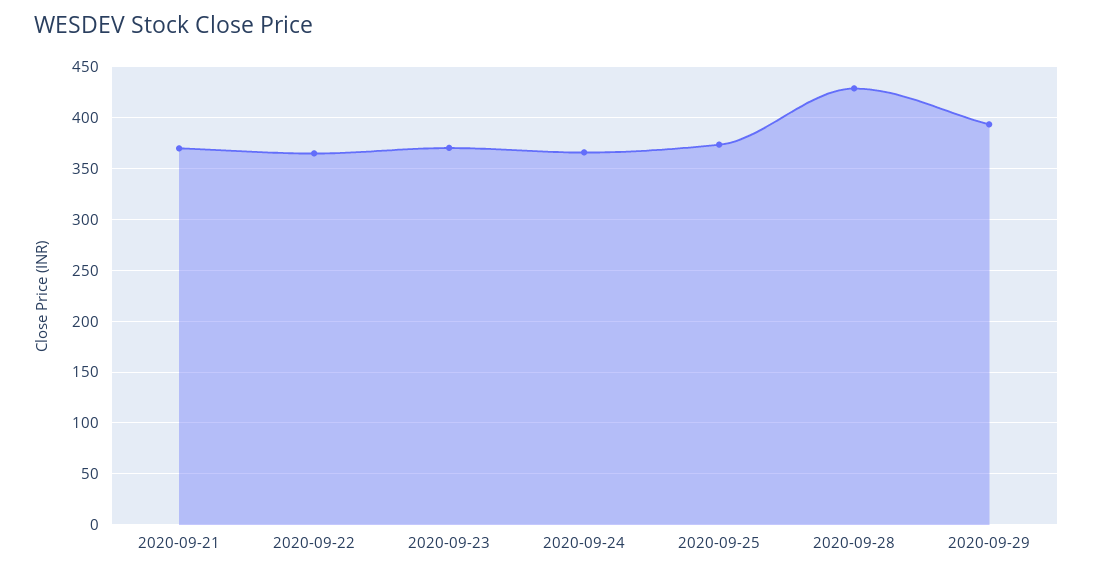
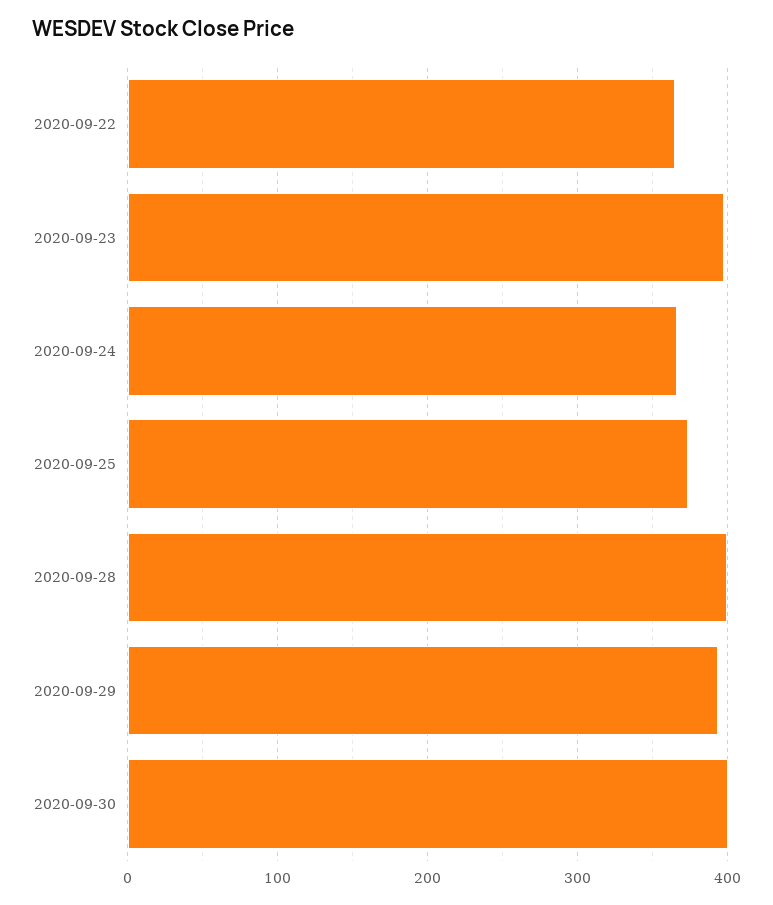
2020-09-21: 370 -> none
2020-09-23: 370 -> 400
2020-09-28: 430 -> 400
2020-09-30: none -> 400

